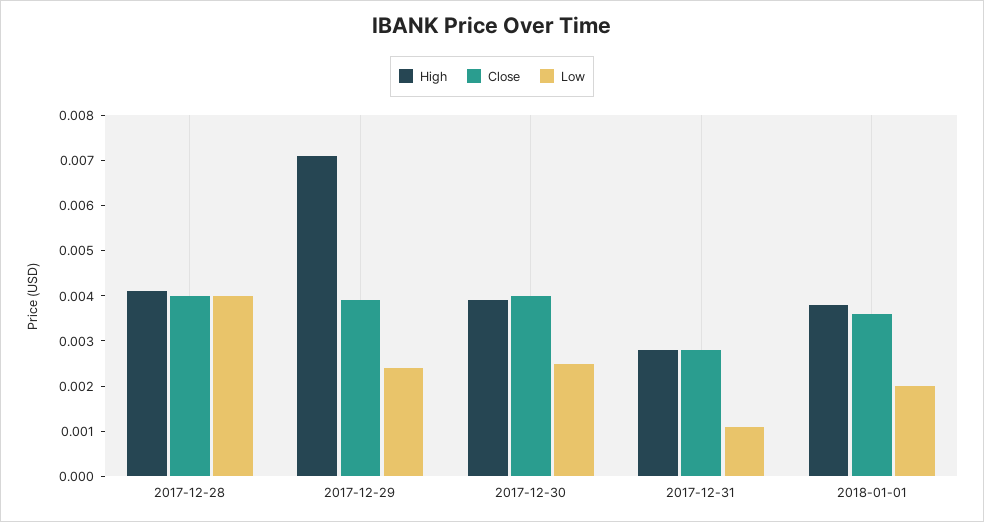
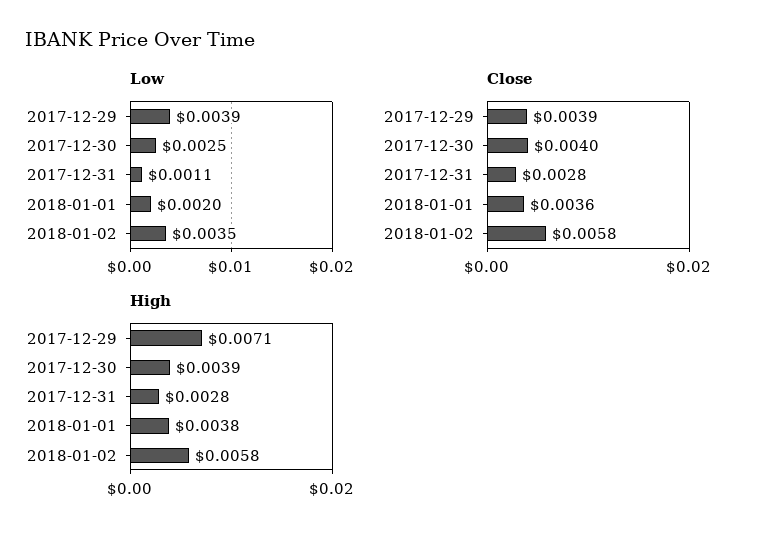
High, 2017-12-28: 0.004 -> none
Close, 2017-12-28: 0.004 -> none
Low, 2017-12-28: 0.004 -> none
Low, 2017-12-29: 0.0025 -> 0.0039
Low, 2018-01-02: none -> 0.0035
Close, 2018-01-02: none -> 0.0058
High, 2018-01-02: none -> 0.0058

